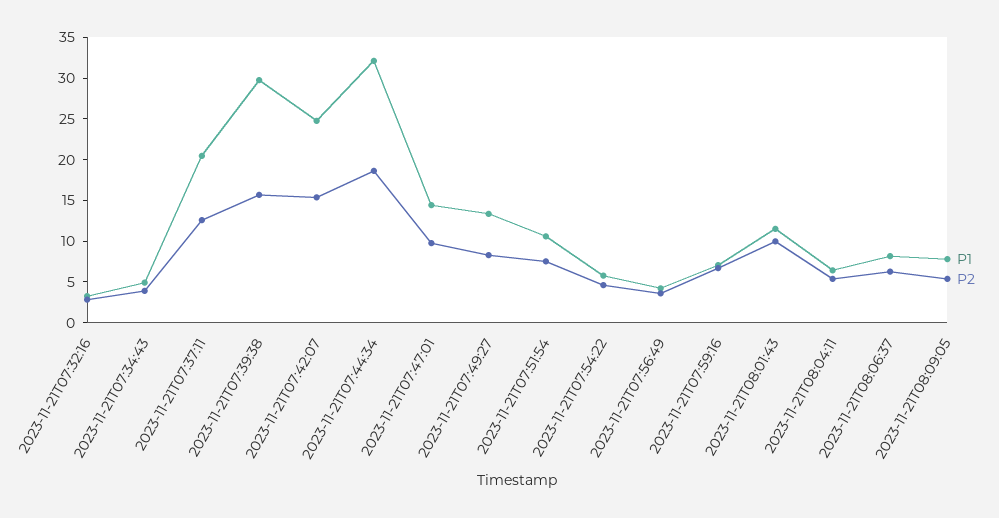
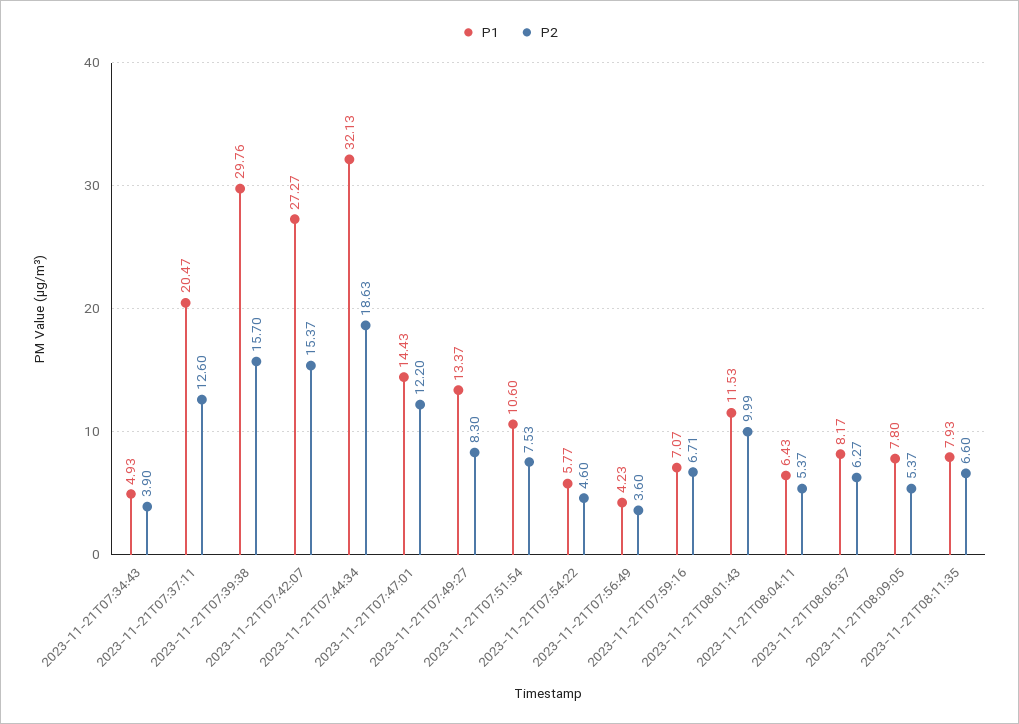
P1, 2023-11-21T07:32:16: 3 -> none
P2, 2023-11-21T07:32:16: 3 -> none
P1, 2023-11-21T07:42:07: 25 -> 27.27
P2, 2023-11-21T07:47:01: 10 -> 12.2
P1, 2023-11-21T08:11:35: none -> 7.93
P2, 2023-11-21T08:11:35: none -> 6.6

